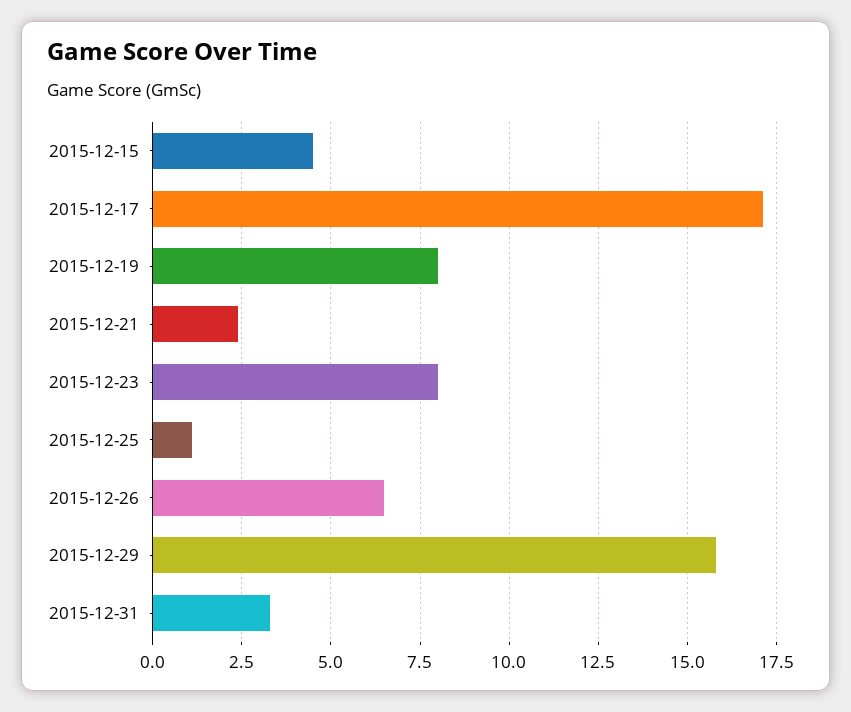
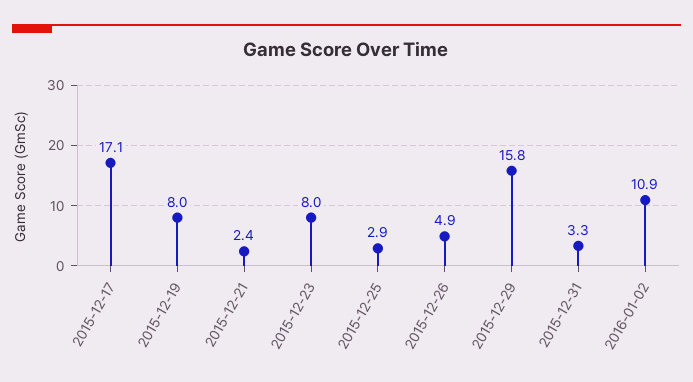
2015-12-15: 4.5 -> none
2015-12-25: 1 -> 2.9
2015-12-26: 6.5 -> 4.9
2016-01-02: none -> 10.9

